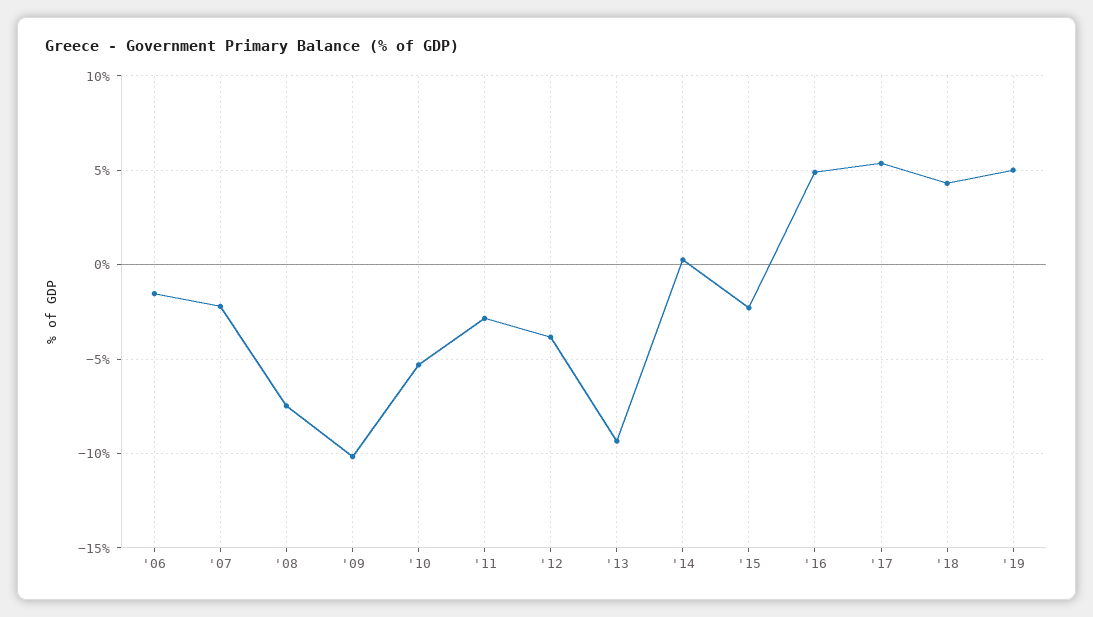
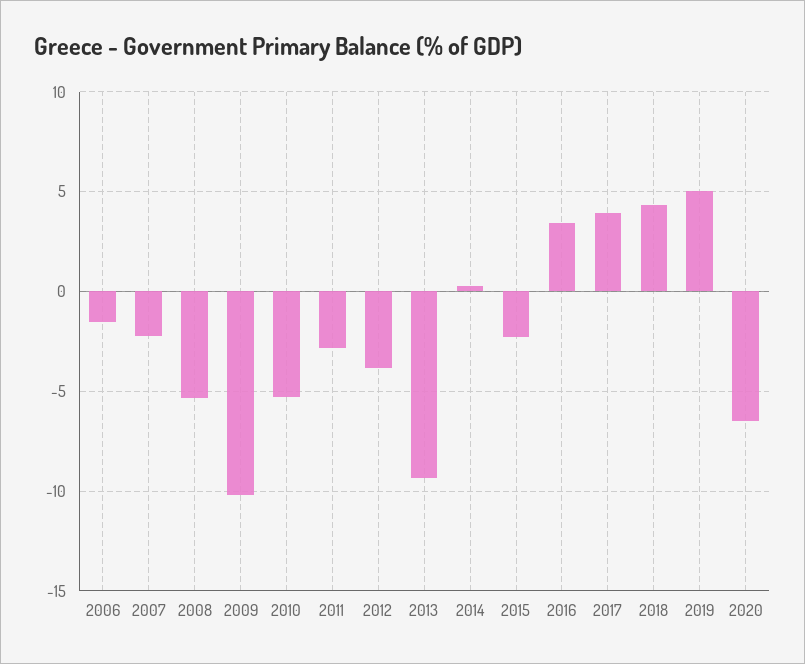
'08: -7.5 -> -5.5
'16: 5 -> 3.5
'17: 5.5 -> 4
2020: none -> -6.5

